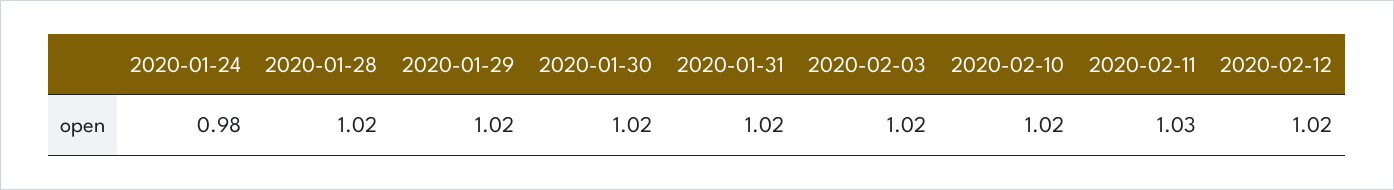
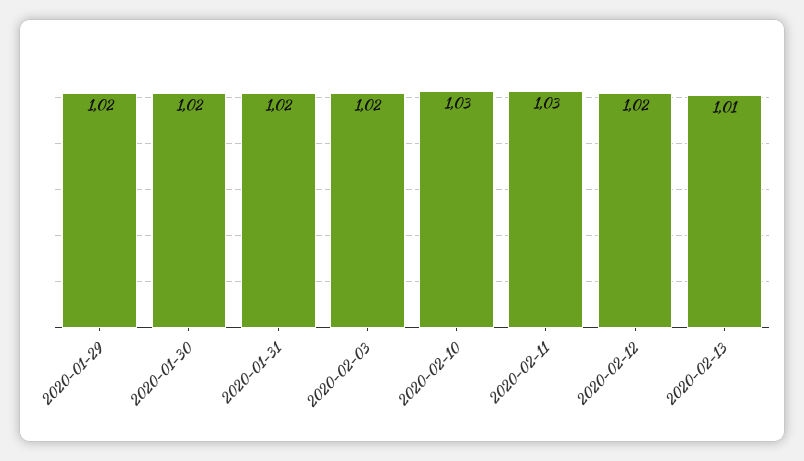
2020-01-24: 0.98 -> none
2020-01-28: 1.02 -> none
2020-02-10: 1.02 -> 1.03
2020-02-13: none -> 1.01

